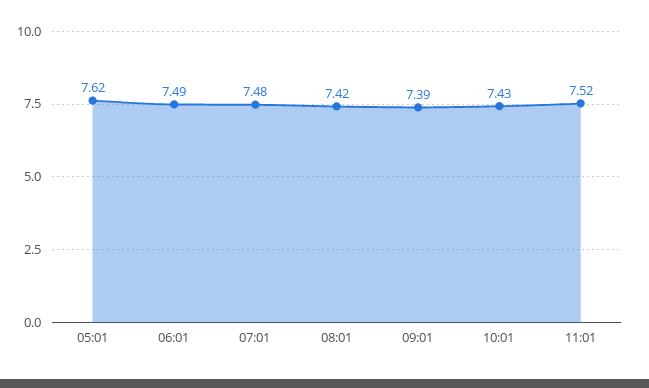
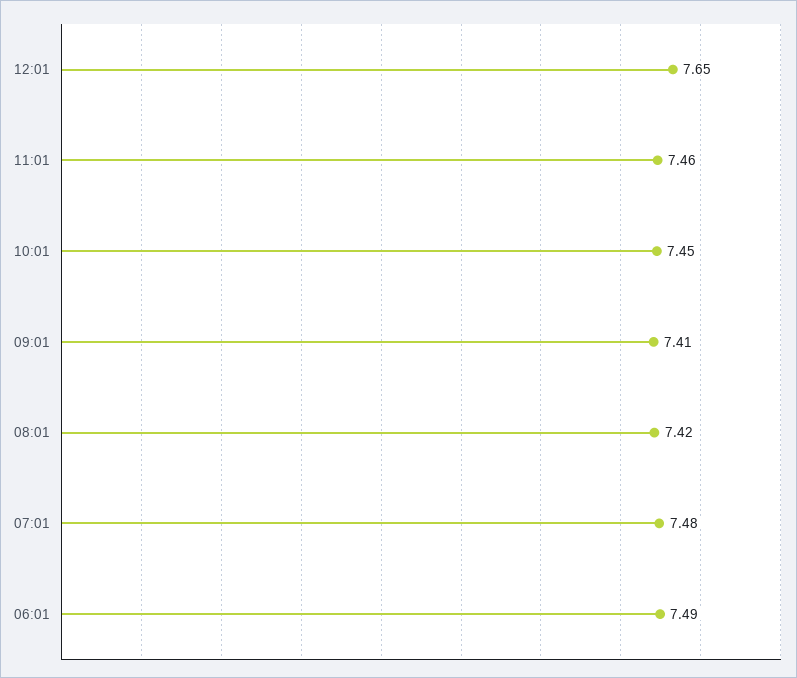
05:01: 7.62 -> none
09:01: 7.39 -> 7.41
10:01: 7.43 -> 7.45
11:01: 7.52 -> 7.46
12:01: none -> 7.65

